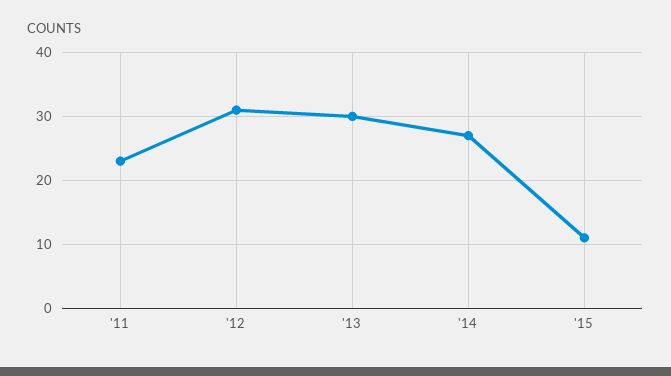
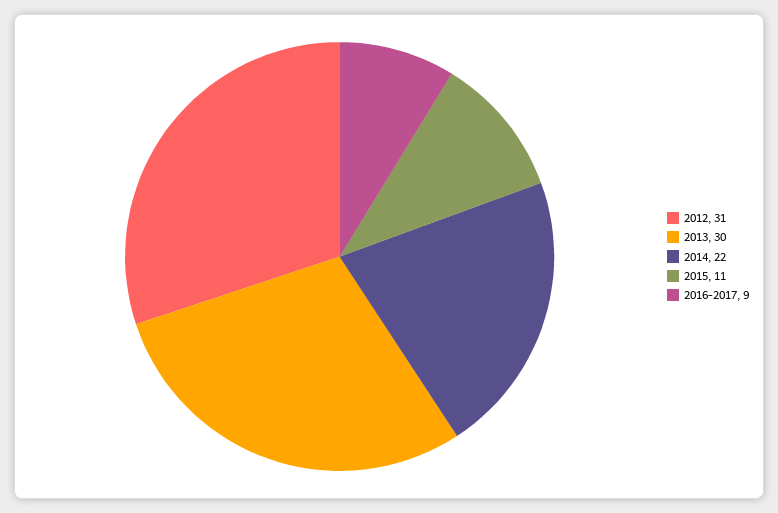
'11: 23 -> none
'14: 27 -> 22
2016-2017: none -> 9

